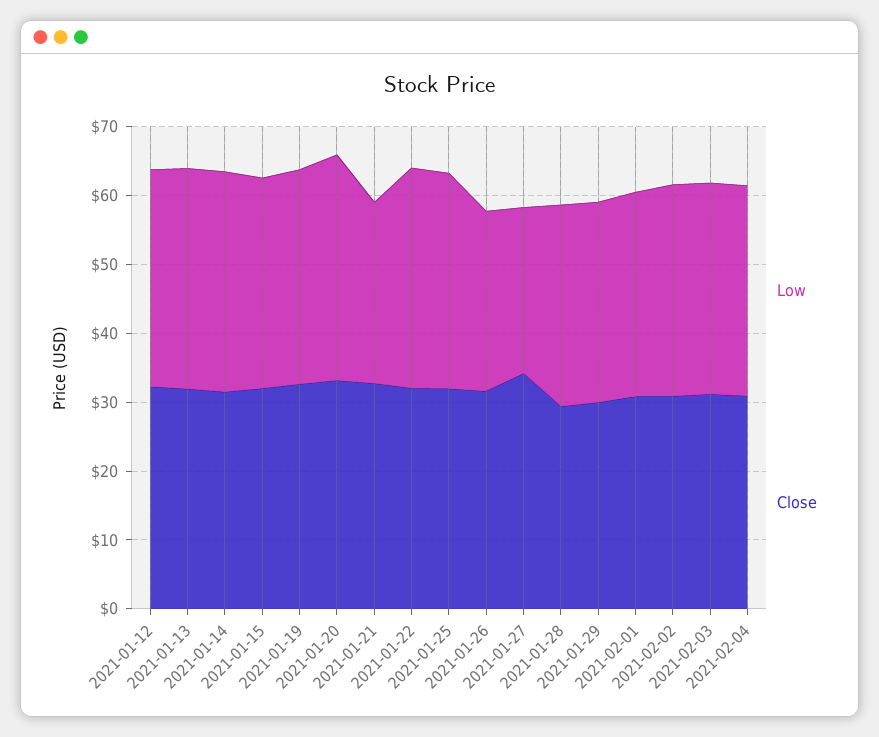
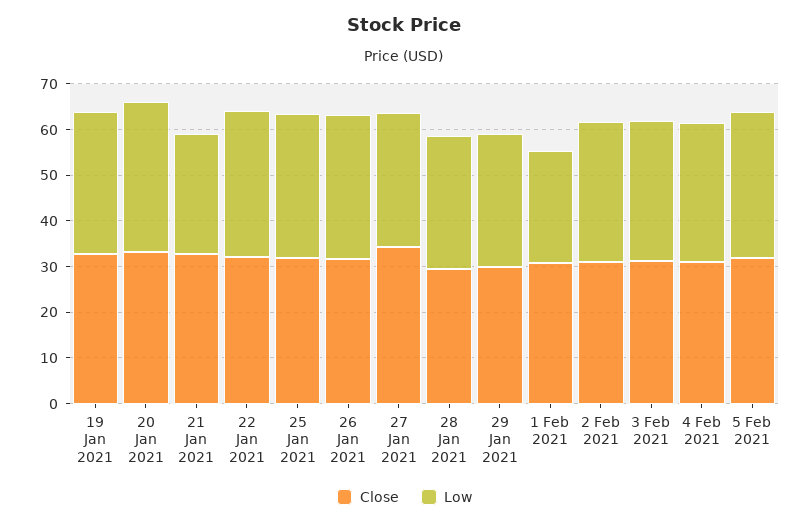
Low, 2021-01-12: 32 -> none
Close, 2021-01-12: 32 -> none
Low, 2021-01-13: 32 -> none
Close, 2021-01-13: 32 -> none
Low, 2021-01-14: 32 -> none
Close, 2021-01-14: 32 -> none
Low, 2021-01-15: 30 -> none
Close, 2021-01-15: 32 -> none
Low, 2021-01-26: 26 -> 32
Low, 2021-01-27: 24 -> 30
Low, 2021-02-01: 30 -> 24
Close, 5 Feb 2021: none -> 32
Low, 5 Feb 2021: none -> 32

